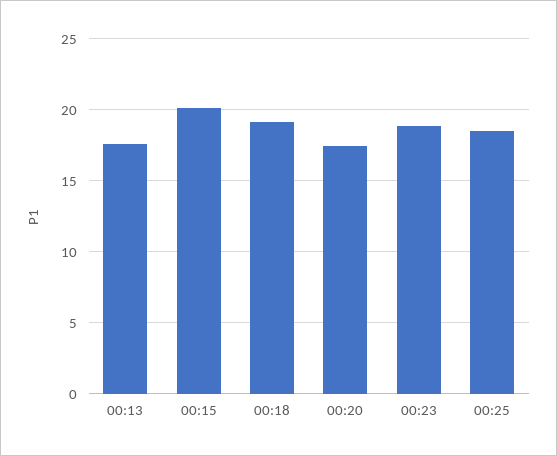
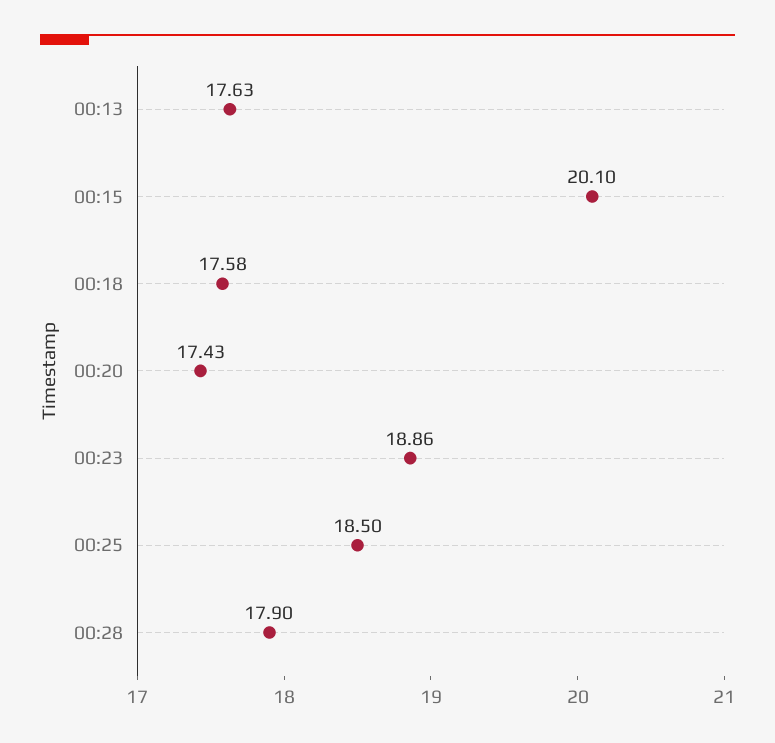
00:18: 19 -> 17.58
00:28: none -> 17.9

